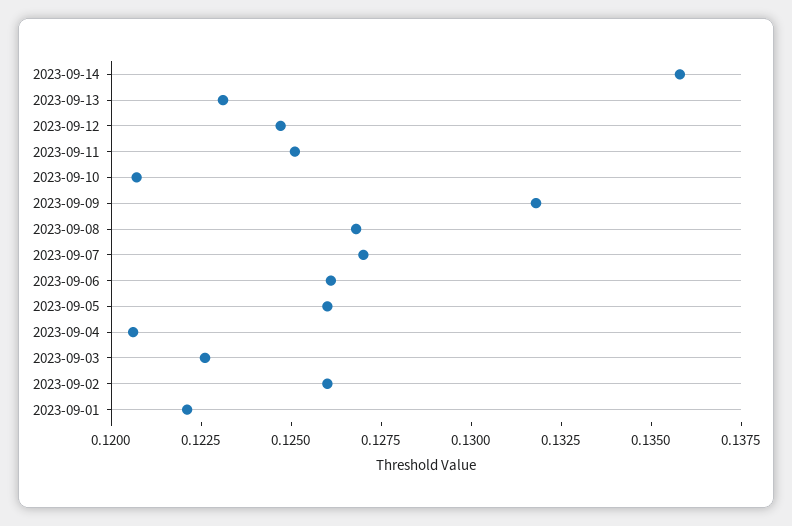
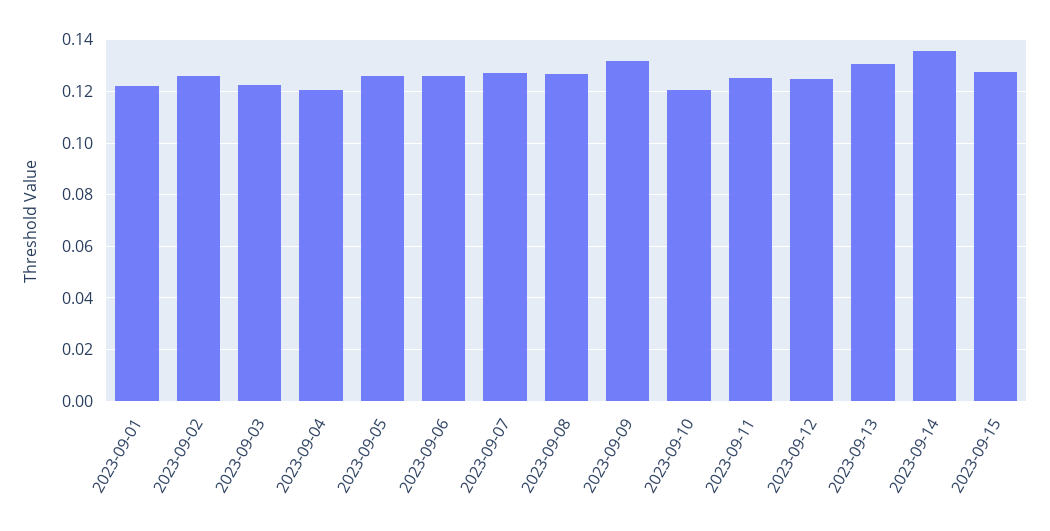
2023-09-13: 0.123 -> 0.13
2023-09-15: none -> 0.1275

